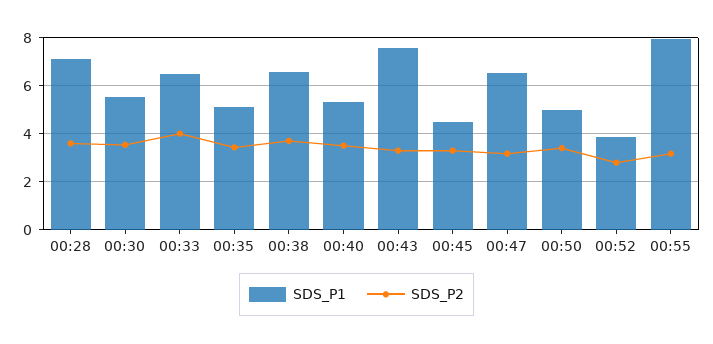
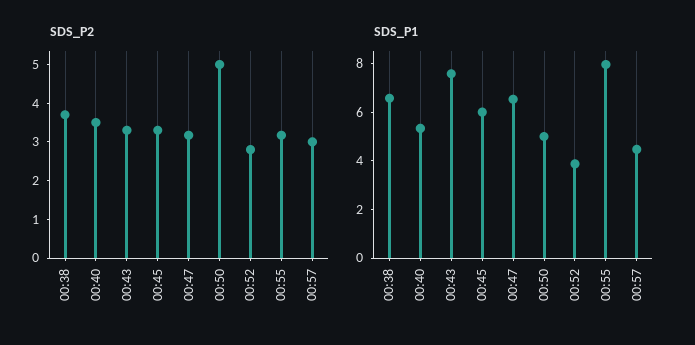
SDS_P1, 00:28: 7 -> none
SDS_P2, 00:28: 3.5 -> none
SDS_P1, 00:30: 5.5 -> none
SDS_P2, 00:30: 3.5 -> none
SDS_P1, 00:33: 6.5 -> none
SDS_P2, 00:33: 4 -> none
SDS_P1, 00:35: 5 -> none
SDS_P2, 00:35: 3.5 -> none
SDS_P1, 00:45: 4.5 -> 6
SDS_P2, 00:50: 3.5 -> 5
SDS_P2, 00:57: none -> 3
SDS_P1, 00:57: none -> 4.5

